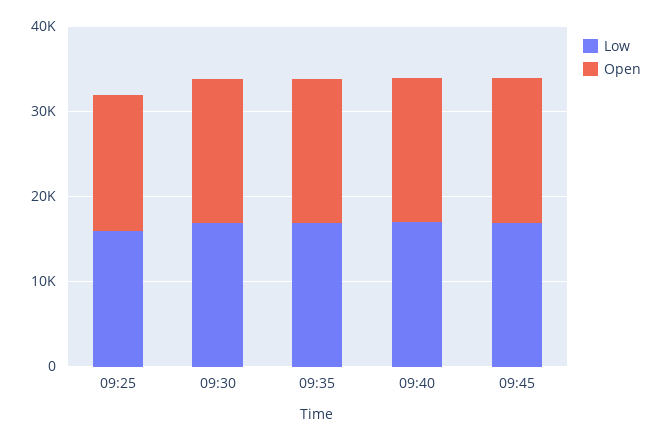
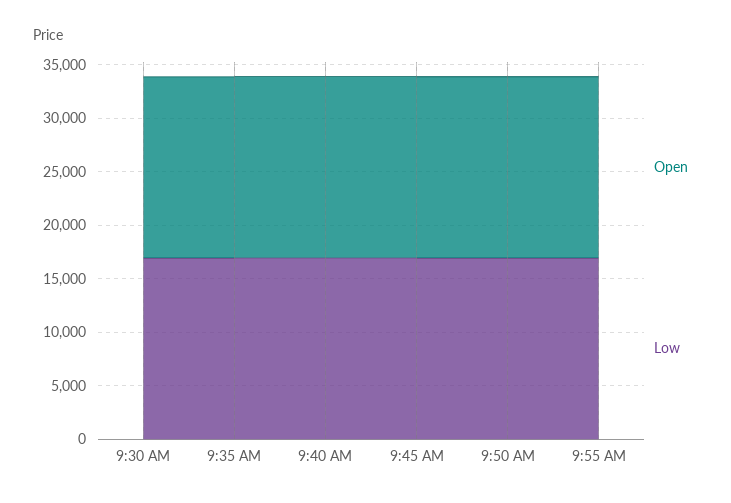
Low, 09:25: 16000 -> none
Open, 09:25: 16000 -> none
Open, 9:50 AM: none -> 17000
Low, 9:50 AM: none -> 17000
Open, 9:55 AM: none -> 17000
Low, 9:55 AM: none -> 17000

